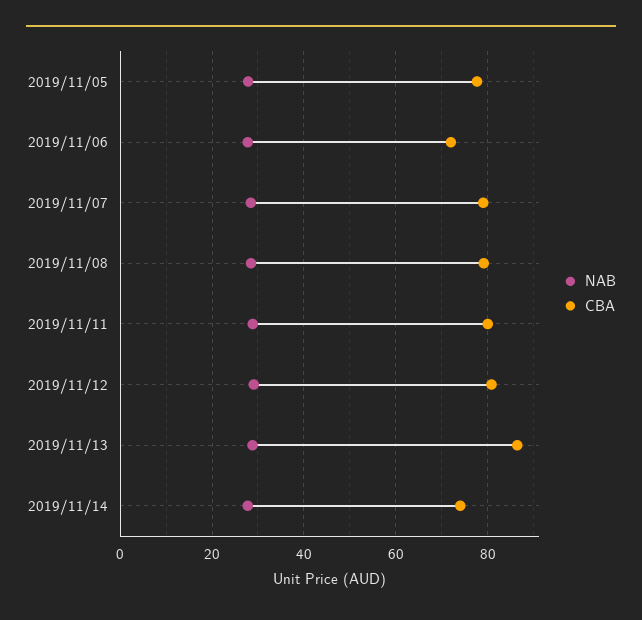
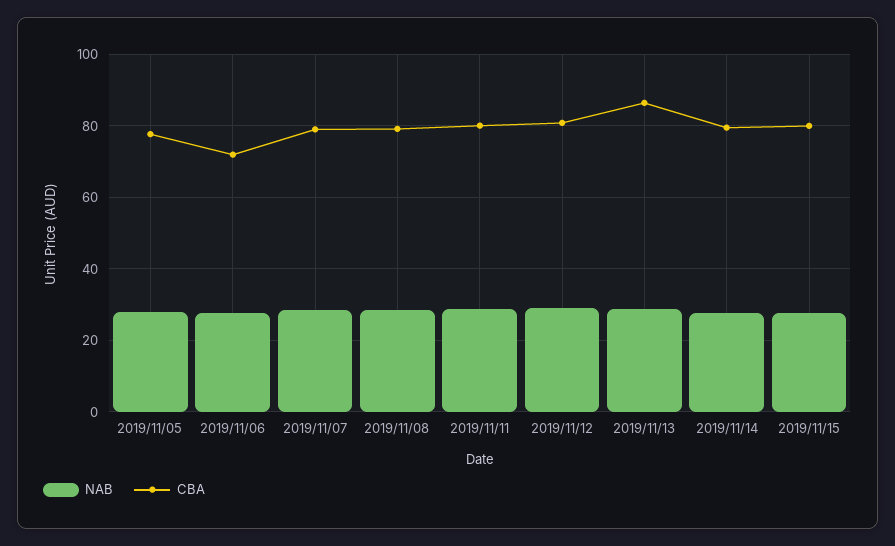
CBA, 2019/11/14: 74 -> 80
NAB, 2019/11/15: none -> 28
CBA, 2019/11/15: none -> 80

